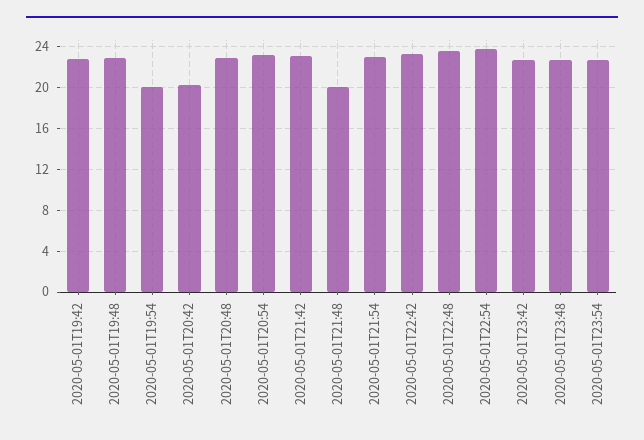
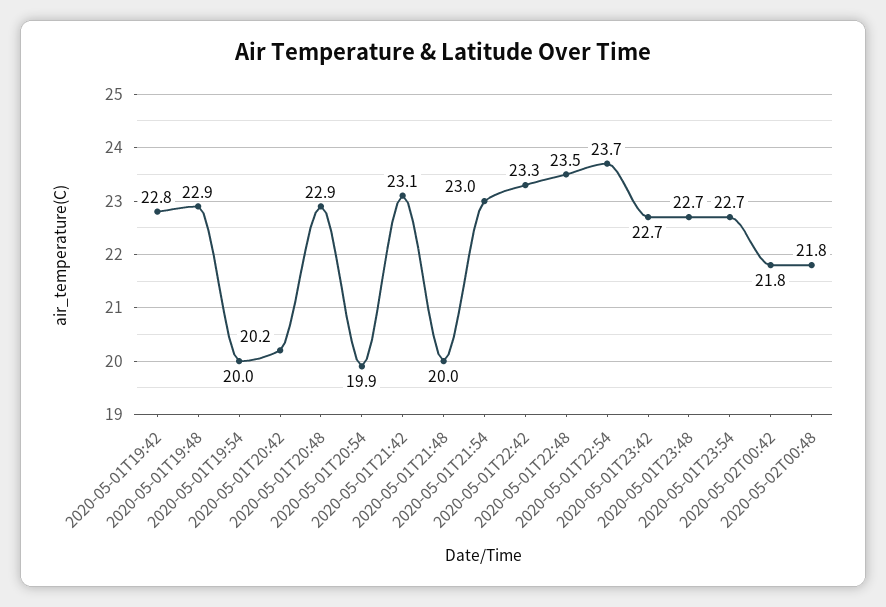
2020-05-01T20:54: 23 -> 19.9
2020-05-02T00:42: none -> 21.8
2020-05-02T00:48: none -> 21.8

